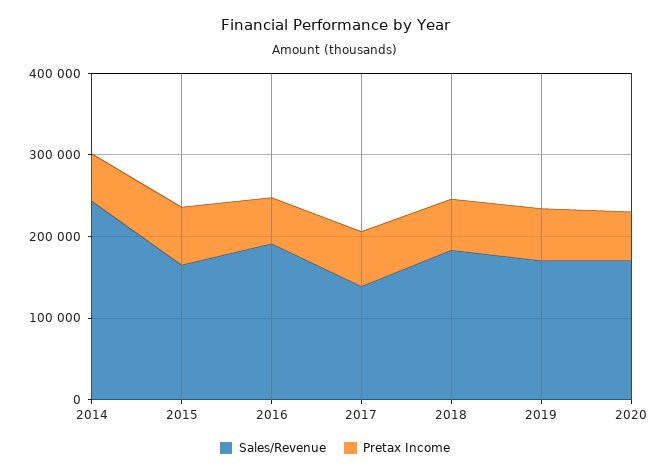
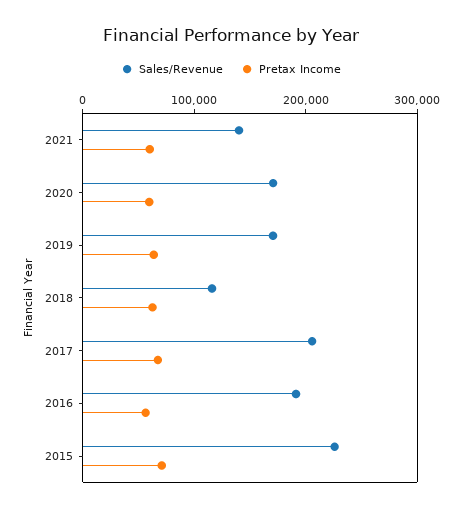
Sales/Revenue, 2014: 240000 -> none
Pretax Income, 2014: 60000 -> none
Sales/Revenue, 2015: 160000 -> 220000
Sales/Revenue, 2017: 140000 -> 200000
Sales/Revenue, 2018: 180000 -> 120000
Sales/Revenue, 2021: none -> 140000
Pretax Income, 2021: none -> 60000

